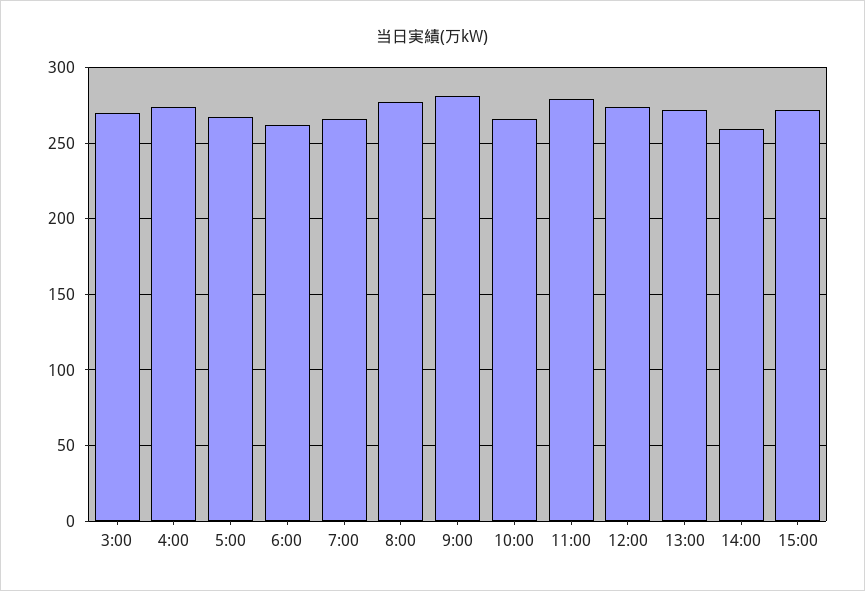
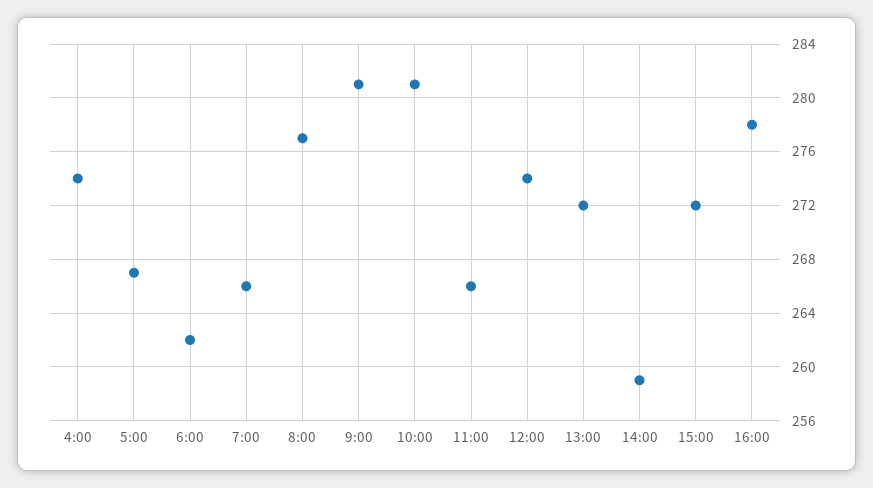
3:00: 270 -> none
10:00: 265 -> 281
11:00: 280 -> 266
16:00: none -> 278

